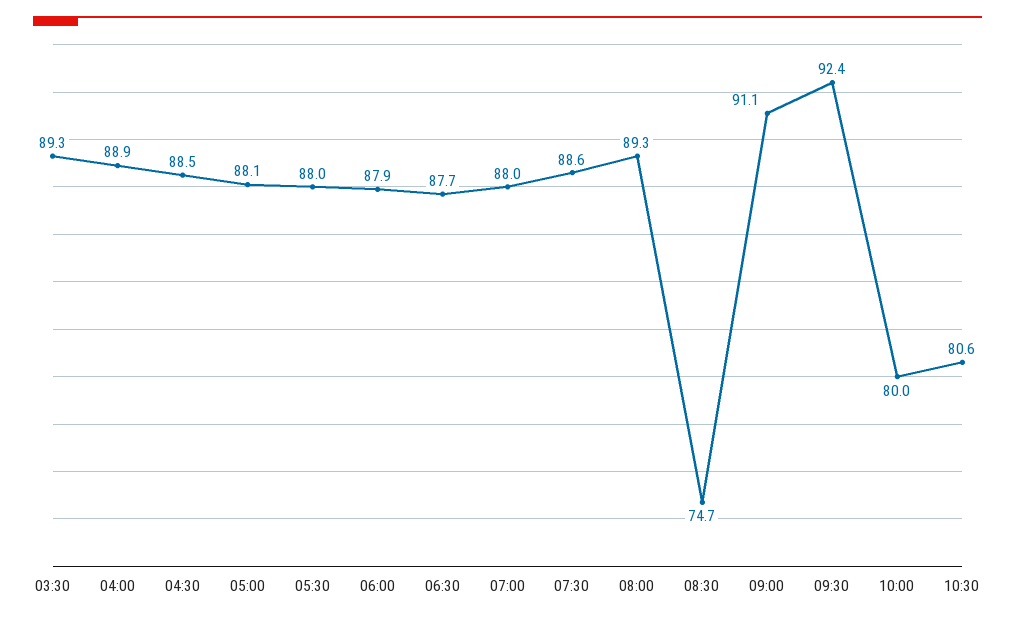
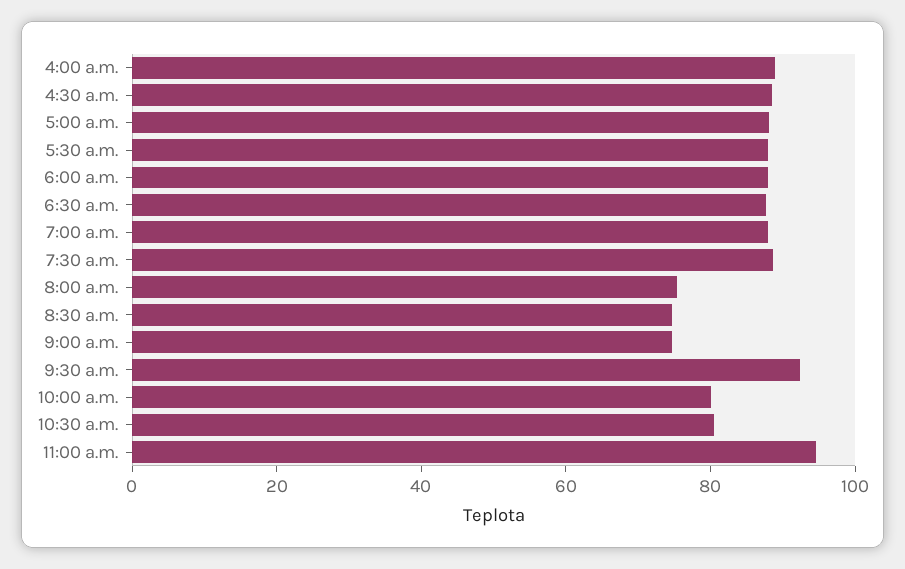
03:30: 89.3 -> none
08:00: 89.3 -> 75
09:00: 91.1 -> 75
11:00 a.m.: none -> 95

